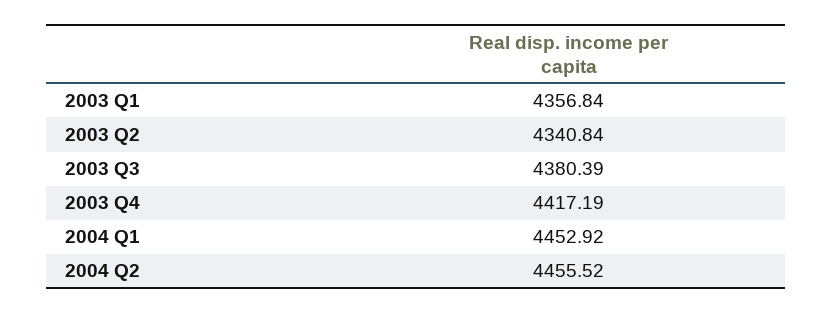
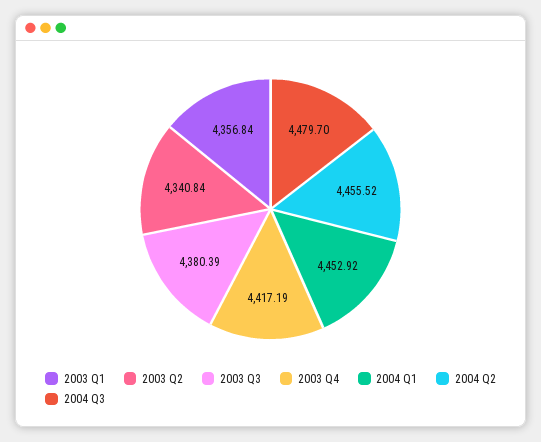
2004 Q3: none -> 4479.7

